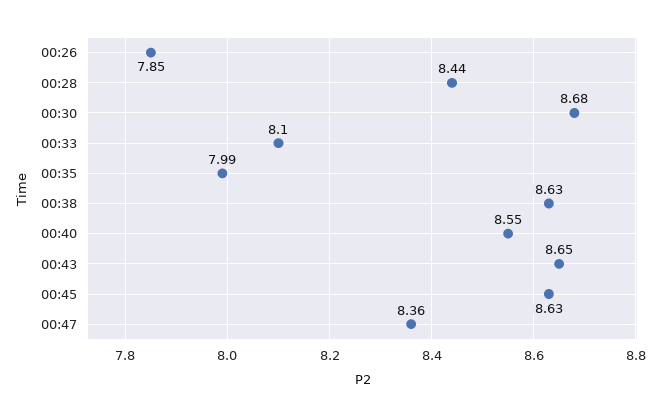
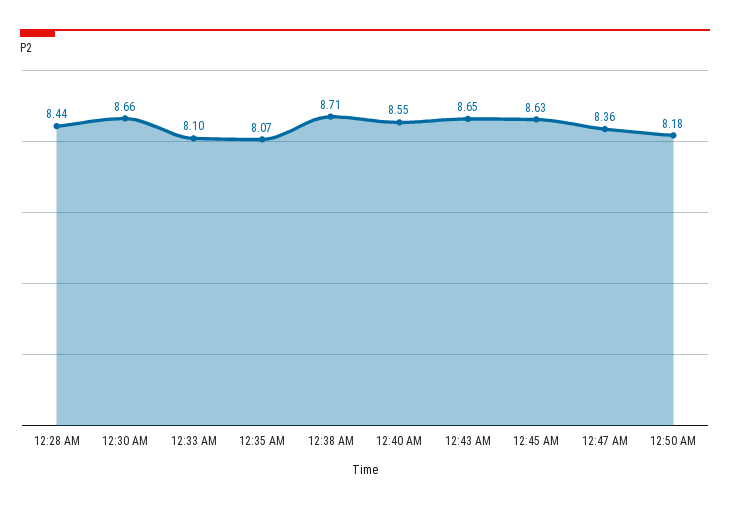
00:26: 7.85 -> none
00:30: 8.68 -> 8.66
00:35: 7.99 -> 8.07
00:38: 8.63 -> 8.71
12:50 AM: none -> 8.18

